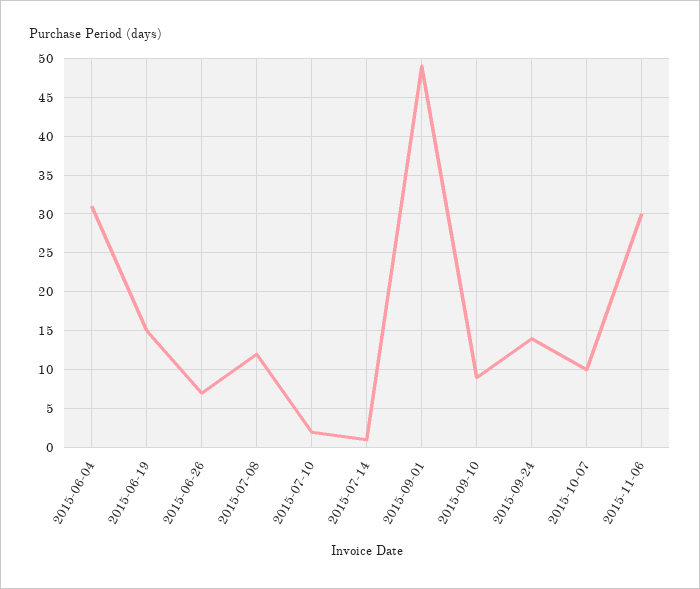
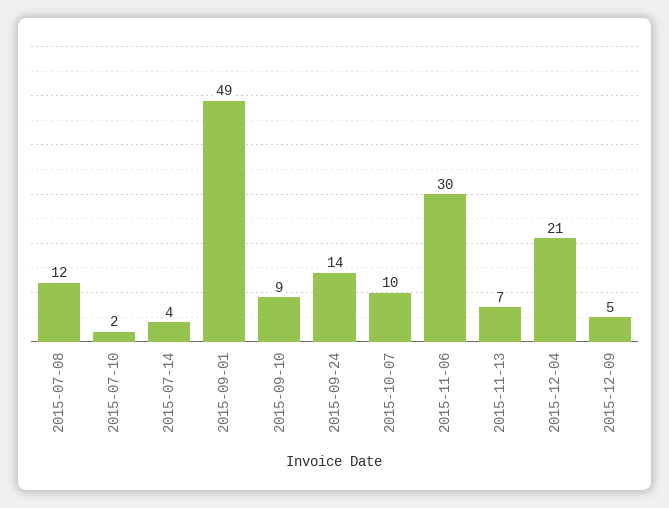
2015-06-04: 31 -> none
2015-06-19: 15 -> none
2015-06-26: 7 -> none
2015-07-14: 1 -> 4
2015-11-13: none -> 7
2015-12-04: none -> 21
2015-12-09: none -> 5

